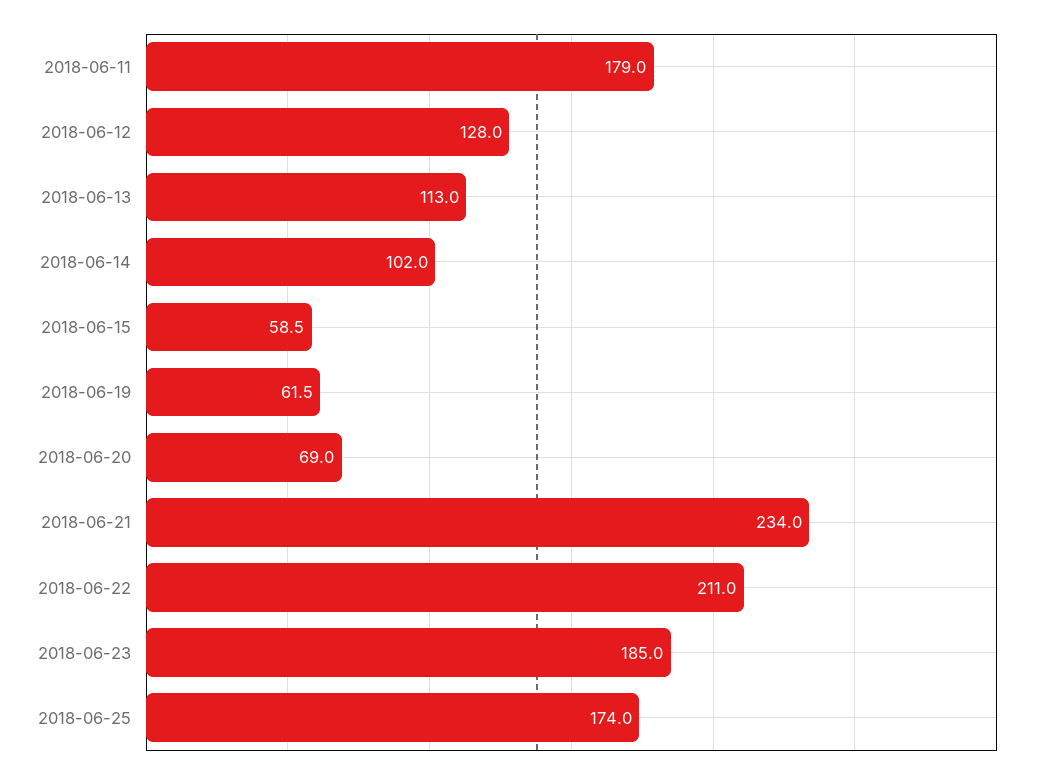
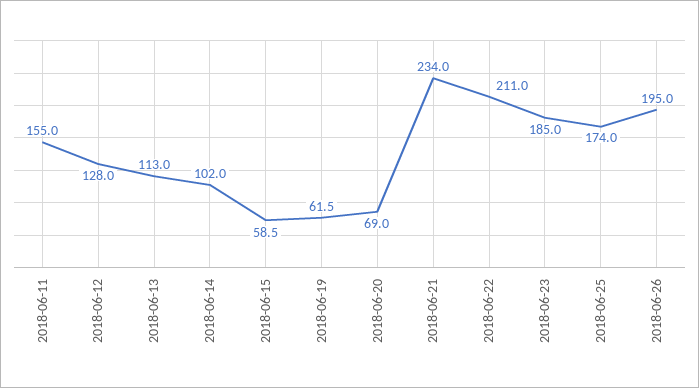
2018-06-11: 179 -> 155
2018-06-26: none -> 195

